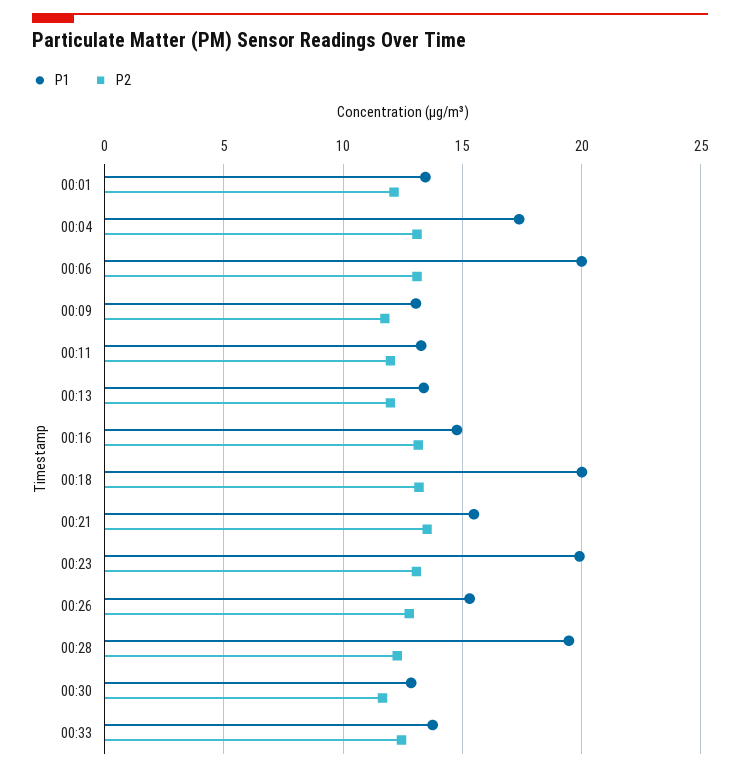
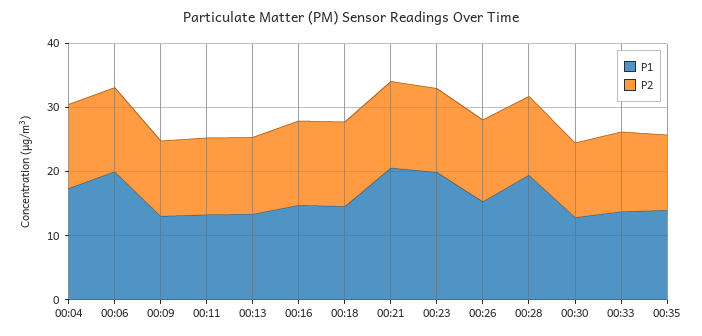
P1, 00:01: 13.5 -> none
P2, 00:01: 12 -> none
P1, 00:18: 20 -> 14
P1, 00:21: 15.5 -> 20
P1, 00:35: none -> 14
P2, 00:35: none -> 12

